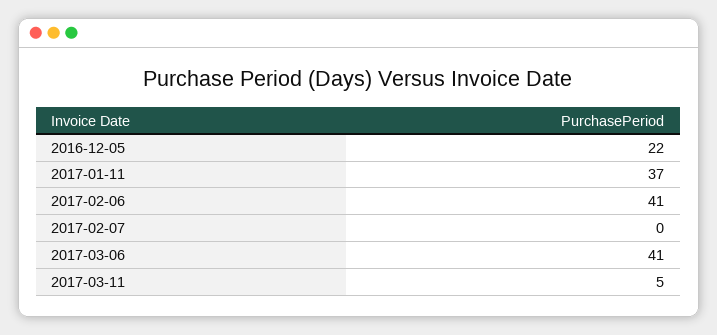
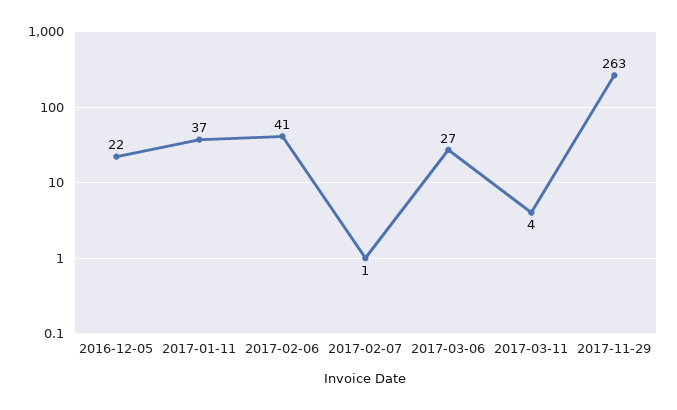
2017-02-07: 0 -> 1
2017-03-06: 41 -> 27
2017-03-11: 5 -> 4
2017-11-29: none -> 263

